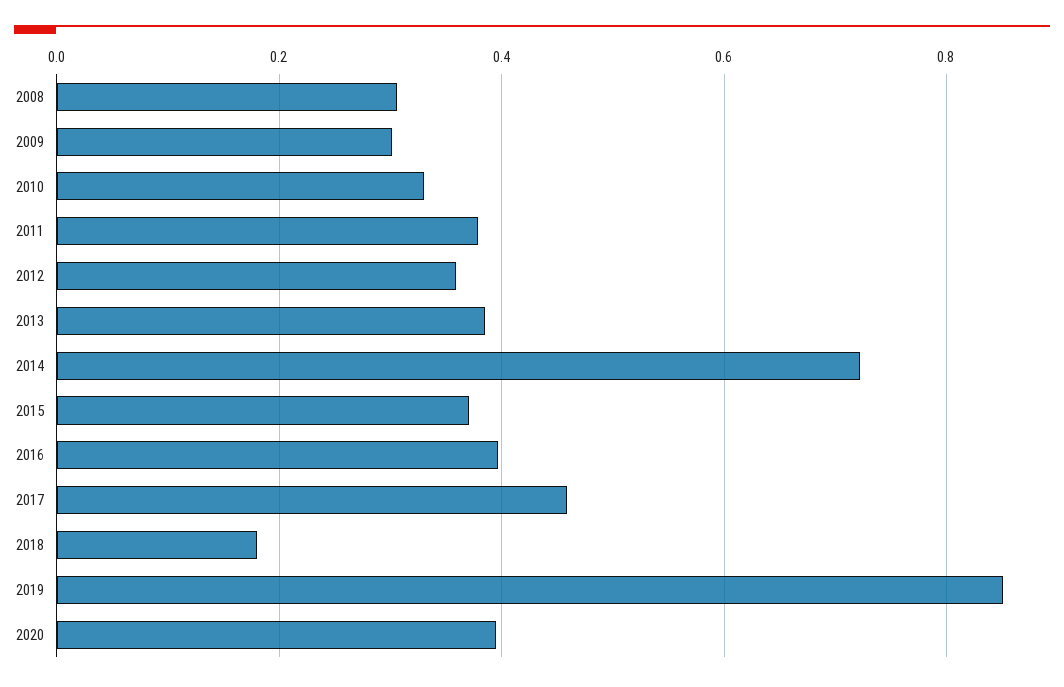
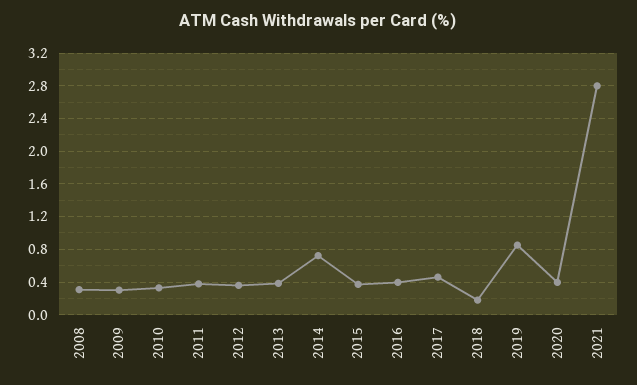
2021: none -> 2.8

